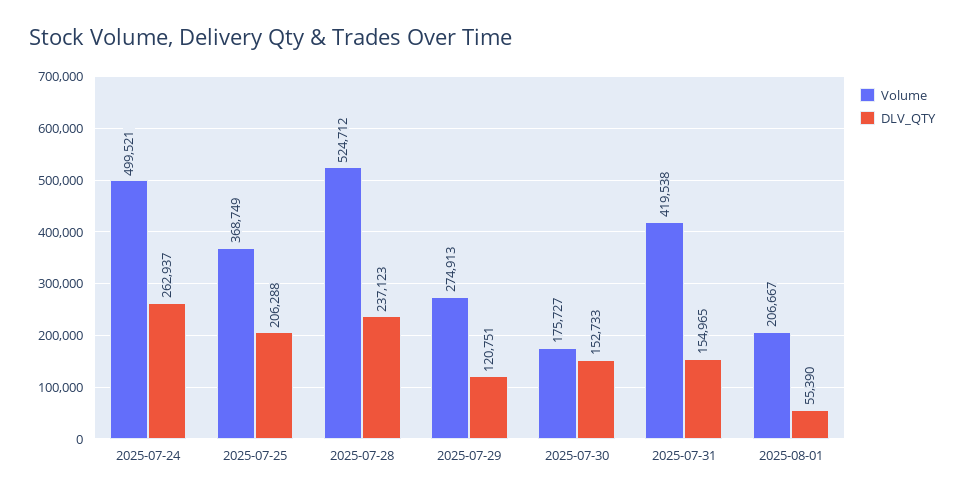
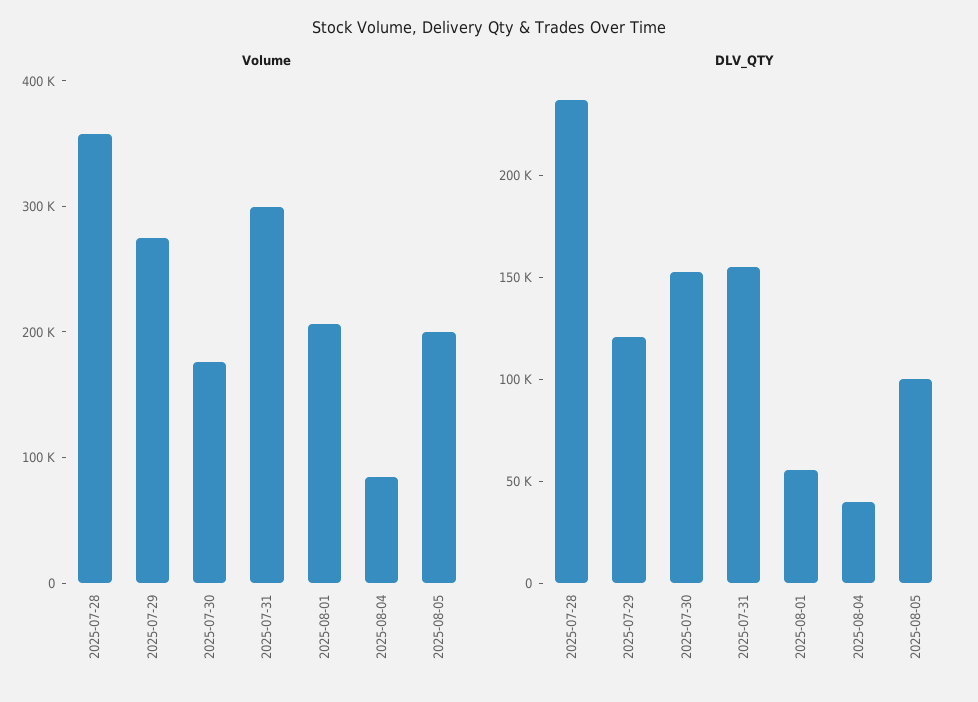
Volume, 2025-07-24: 499521 -> none
DLV_QTY, 2025-07-24: 262937 -> none
Volume, 2025-07-25: 368749 -> none
DLV_QTY, 2025-07-25: 206288 -> none
Volume, 2025-07-28: 524712 -> 360000
Volume, 2025-07-31: 419538 -> 300000
Volume, 2025-08-04: none -> 80000
Volume, 2025-08-05: none -> 200000
DLV_QTY, 2025-08-04: none -> 40000
DLV_QTY, 2025-08-05: none -> 100000

